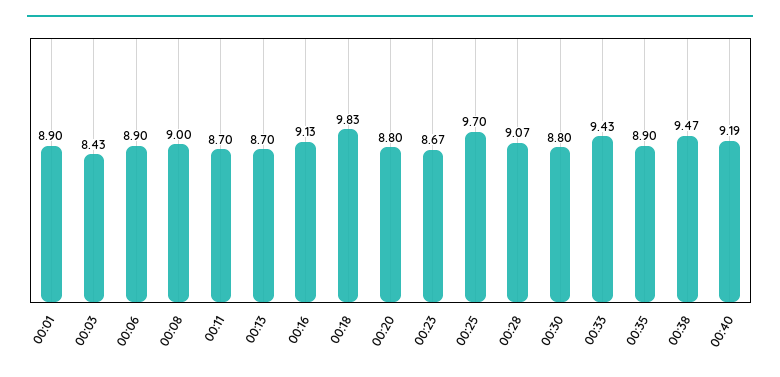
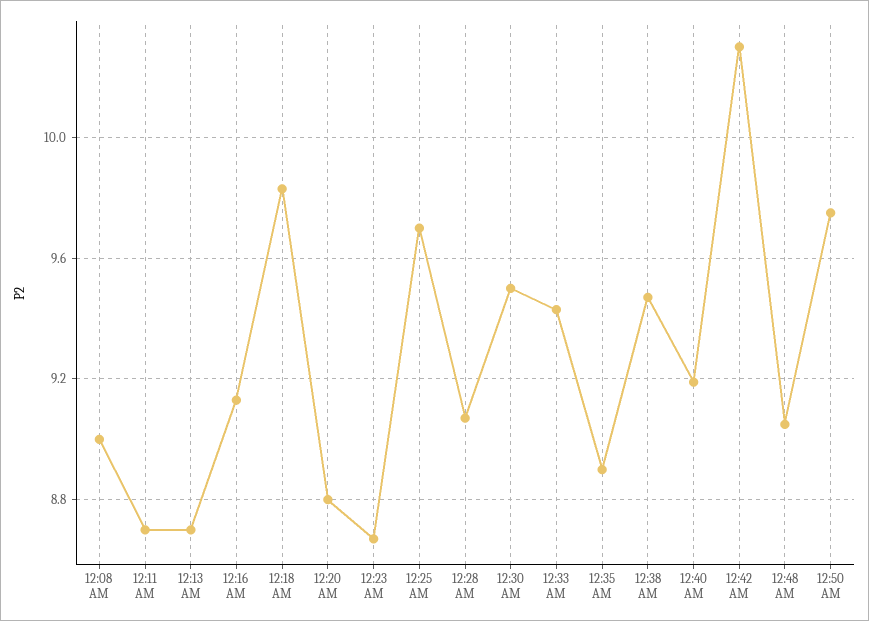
00:01: 8.9 -> none
00:03: 8.43 -> none
00:06: 8.9 -> none
00:30: 8.8 -> 9.5
12:42 AM: none -> 10.3
12:48 AM: none -> 9.05
12:50 AM: none -> 9.75

